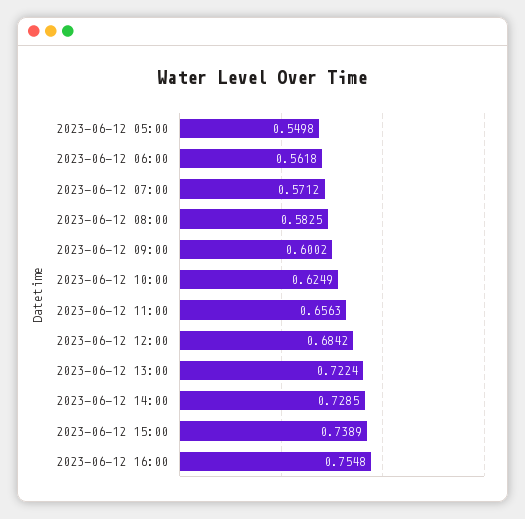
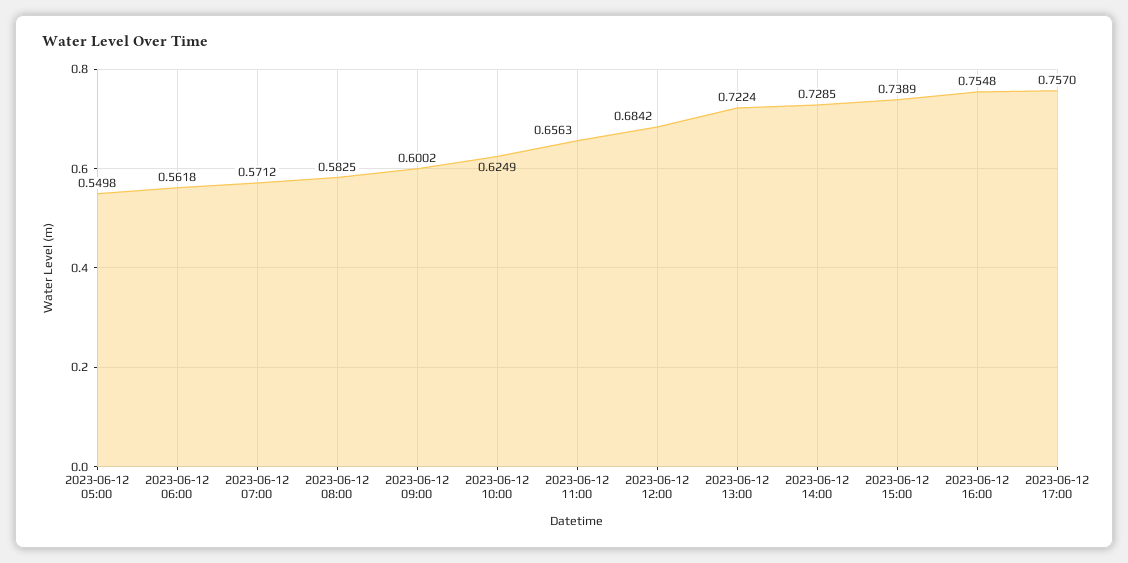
2023-06-12 17:00: none -> 0.757

